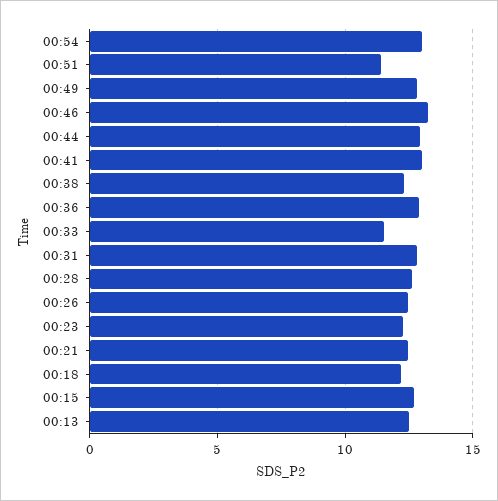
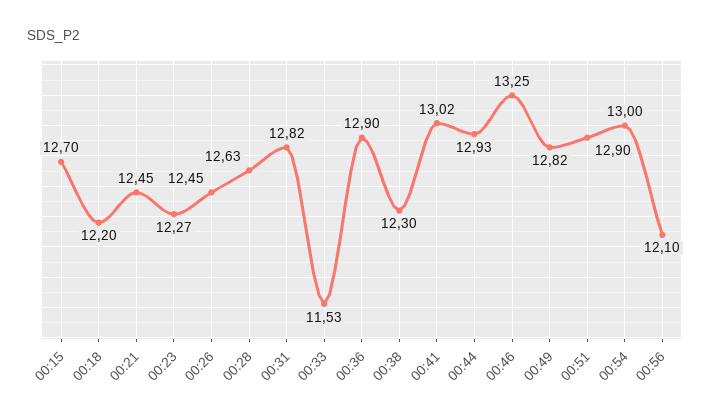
00:51: 11.5 -> 12.9
00:13: 12.5 -> none
00:56: none -> 12.1

